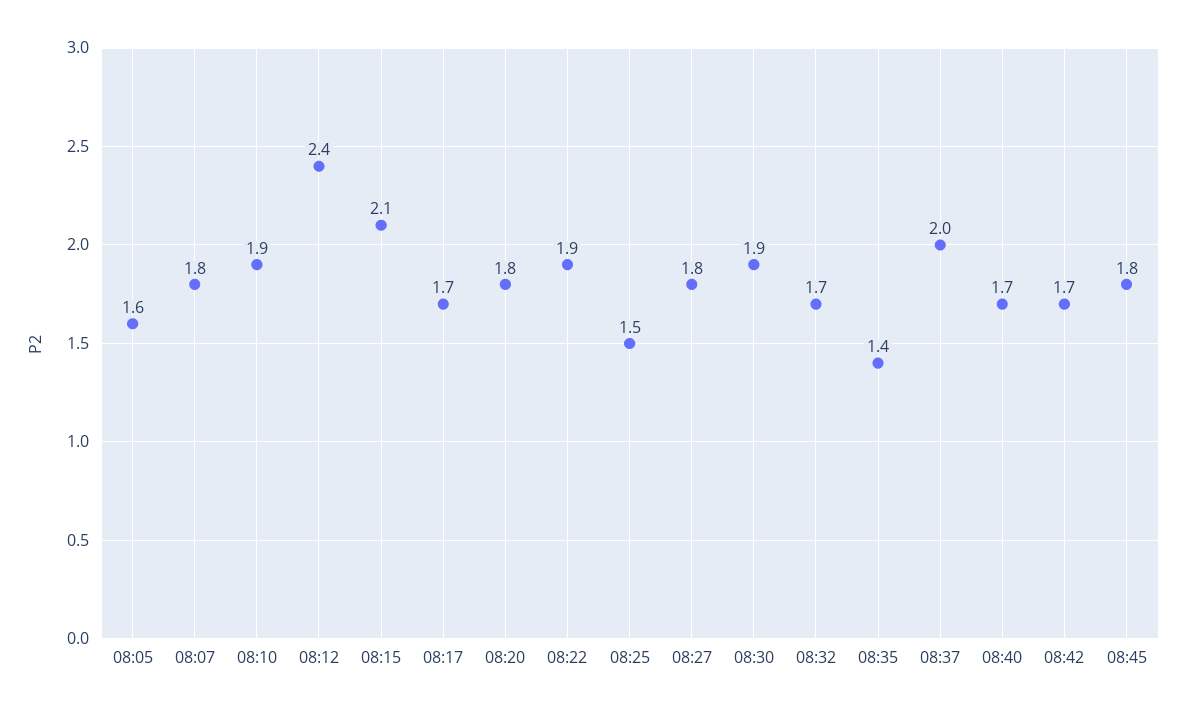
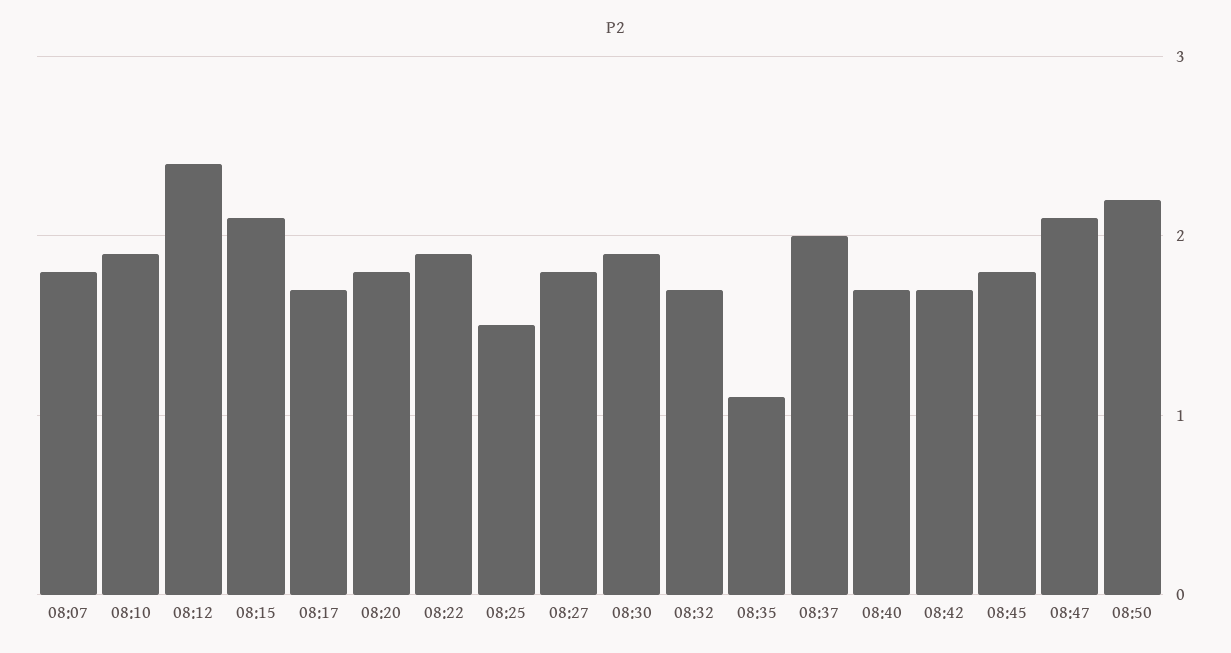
08:05: 1.6 -> none
08:35: 1.4 -> 1.1
08:47: none -> 2.1
08:50: none -> 2.2

